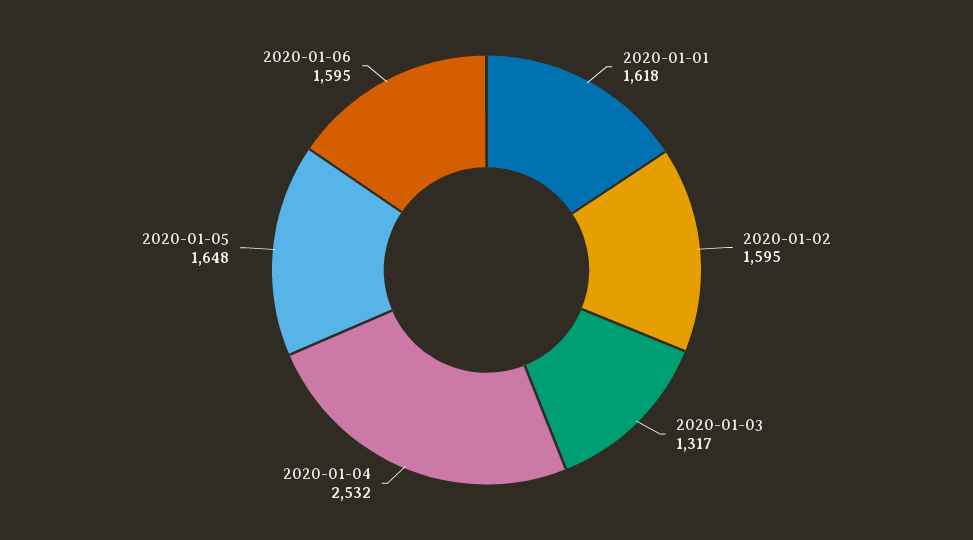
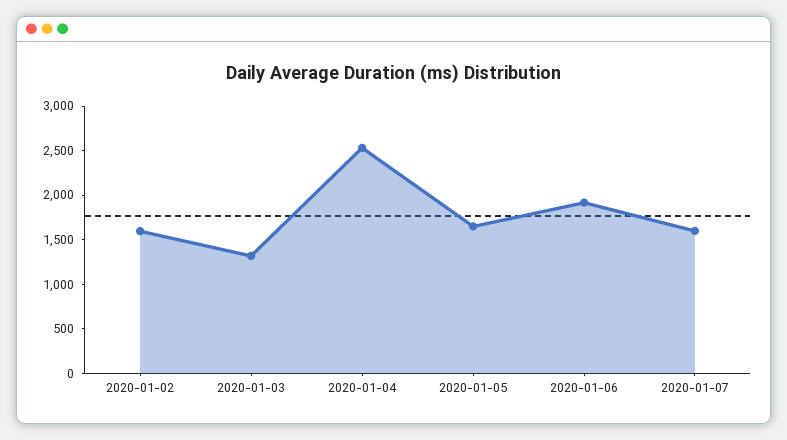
2020-01-01: 1618 -> none
2020-01-06: 1595 -> 1900
2020-01-07: none -> 1600

